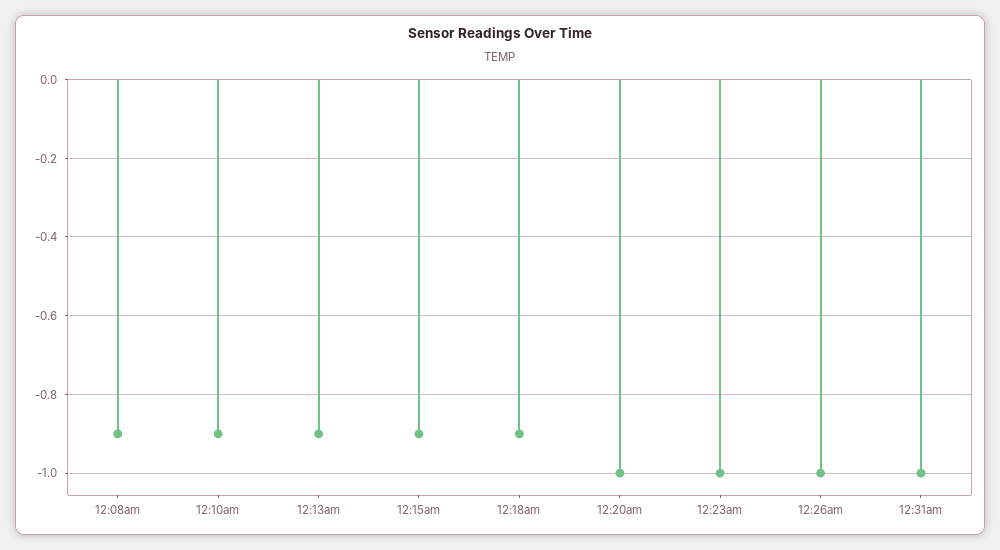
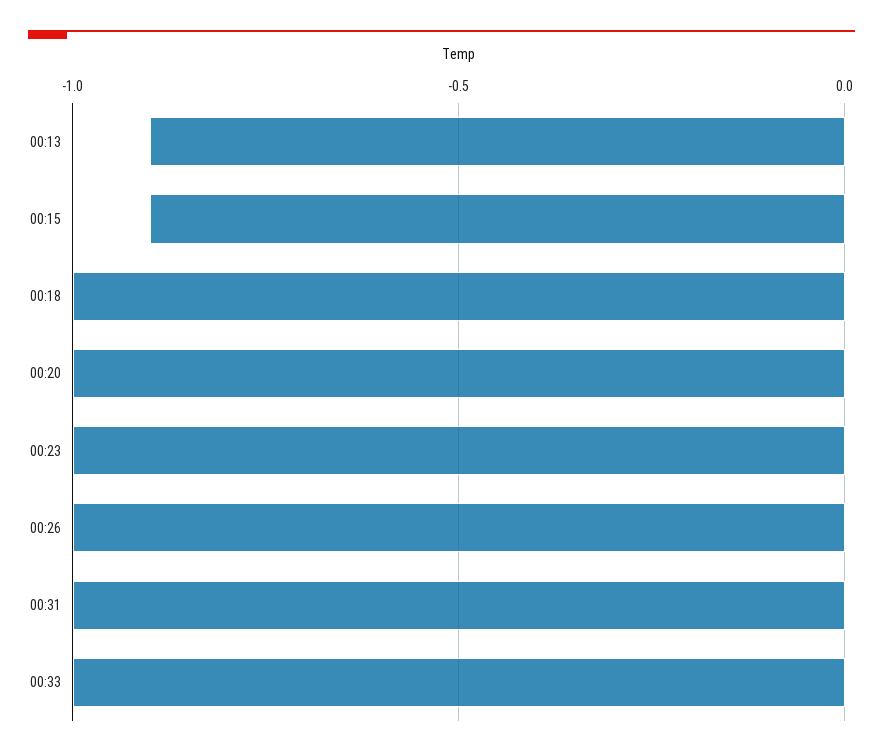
12:08am: -0.9 -> none
12:10am: -0.9 -> none
12:18am: -0.9 -> -1
00:33: none -> -1

